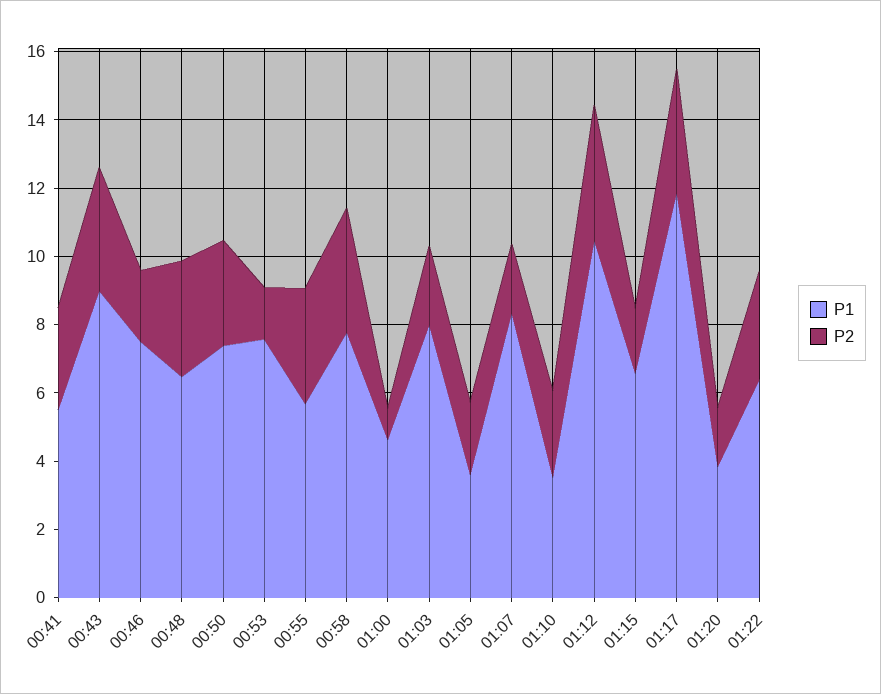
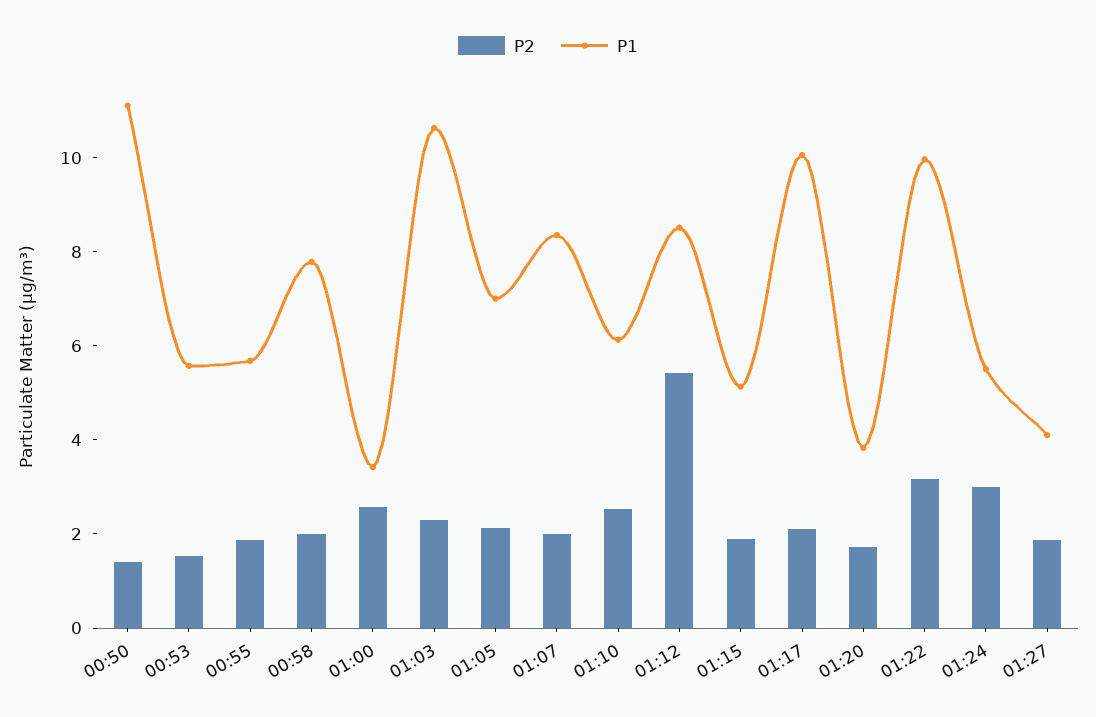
P1, 00:41: 5.5 -> none
P2, 00:41: 3 -> none
P1, 00:43: 9 -> none
P2, 00:43: 3.5 -> none
P1, 00:46: 7.5 -> none
P2, 00:46: 2 -> none
P1, 00:48: 6.5 -> none
P2, 00:48: 3.5 -> none
P1, 00:50: 7.5 -> 11
P2, 00:50: 3 -> 1.5
P1, 00:53: 7.5 -> 5.5
P2, 00:55: 3.5 -> 2
P2, 00:58: 3.5 -> 2
P1, 01:00: 4.5 -> 3.5
P2, 01:00: 1 -> 2.5
P1, 01:03: 8 -> 10.5
P1, 01:05: 3.5 -> 7
P1, 01:10: 3.5 -> 6
P1, 01:12: 10.5 -> 8.5
P2, 01:12: 4 -> 5.5
P1, 01:15: 6.5 -> 5
P1, 01:17: 12 -> 10
P2, 01:17: 3.5 -> 2
P1, 01:22: 6.5 -> 10
P2, 01:24: none -> 3
P1, 01:24: none -> 5.5
P2, 01:27: none -> 2
P1, 01:27: none -> 4

